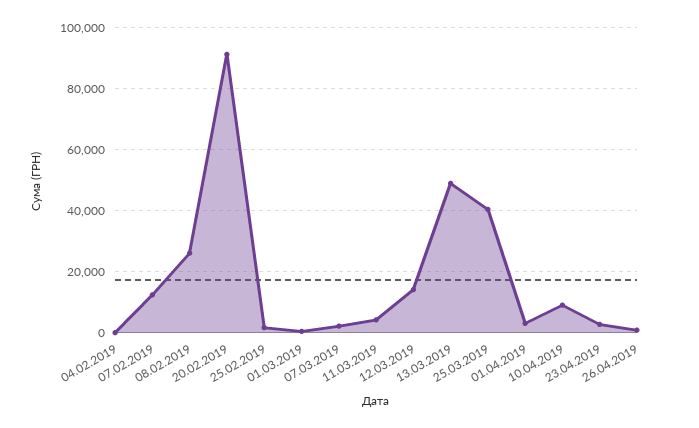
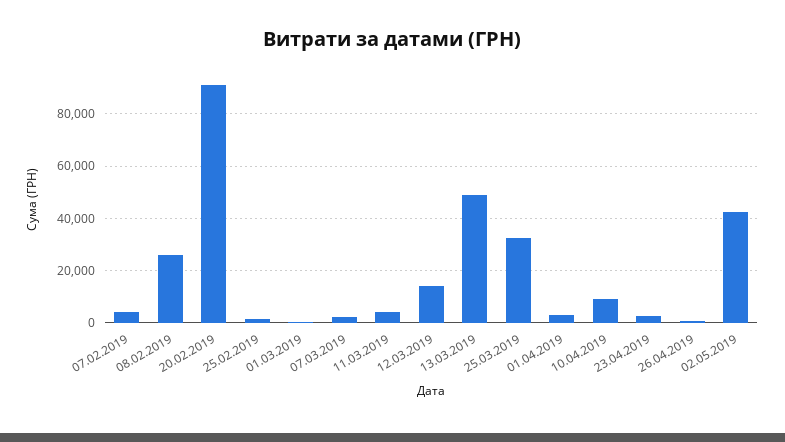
04.02.2019: 0 -> none
07.02.2019: 12000 -> 5000
25.03.2019: 40000 -> 32500
02.05.2019: none -> 42500

